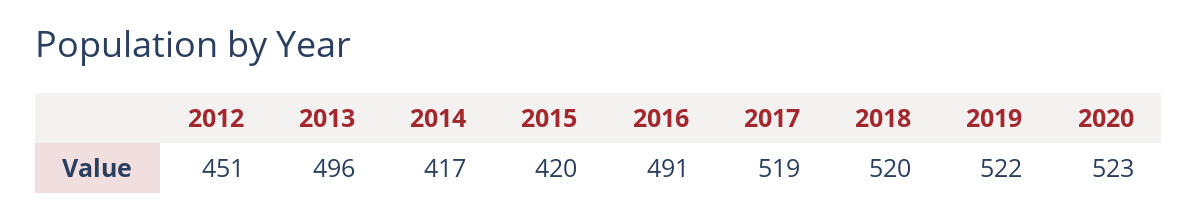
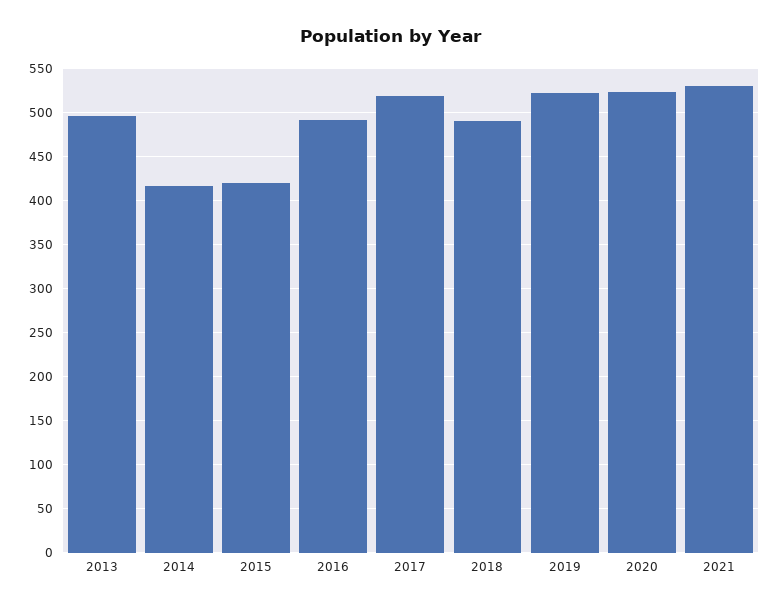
2012: 451 -> none
2018: 520 -> 490
2021: none -> 530

